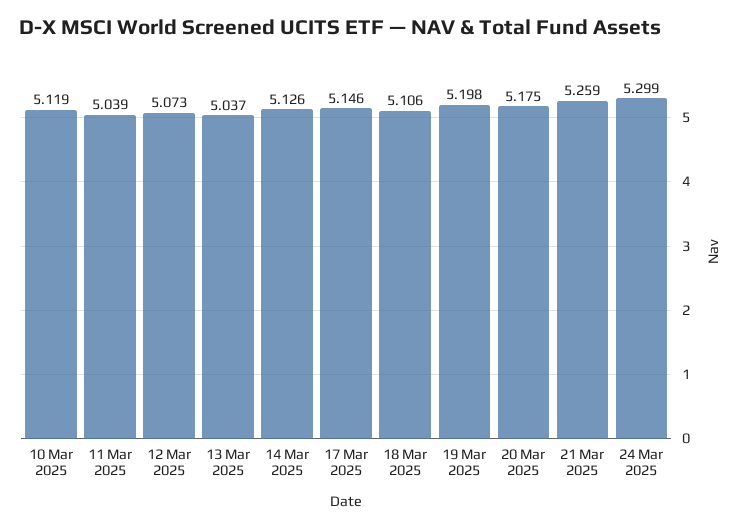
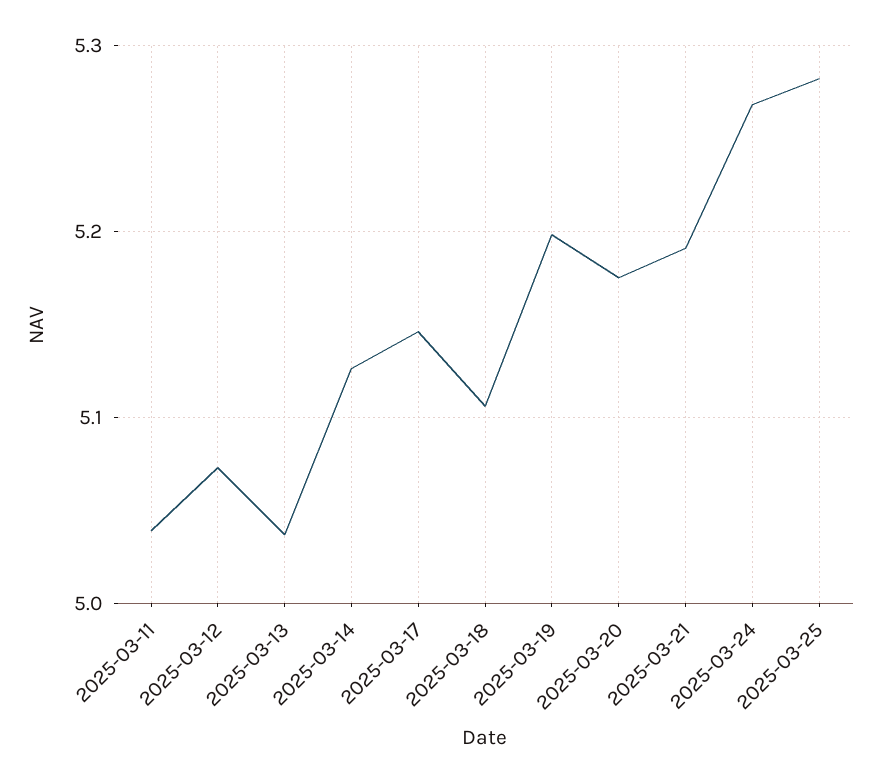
10 Mar 2025: 5.119 -> none
21 Mar 2025: 5.259 -> 5.19
24 Mar 2025: 5.299 -> 5.27
2025-03-25: none -> 5.28

